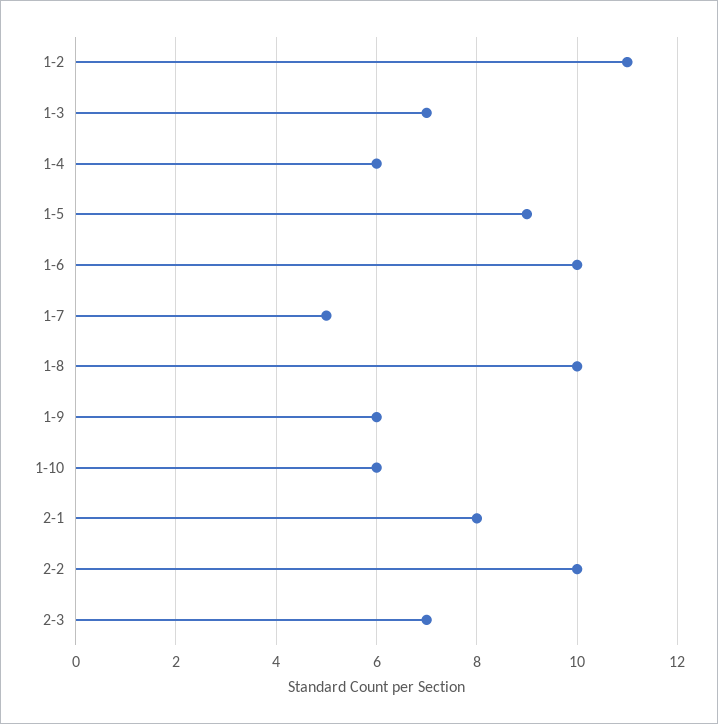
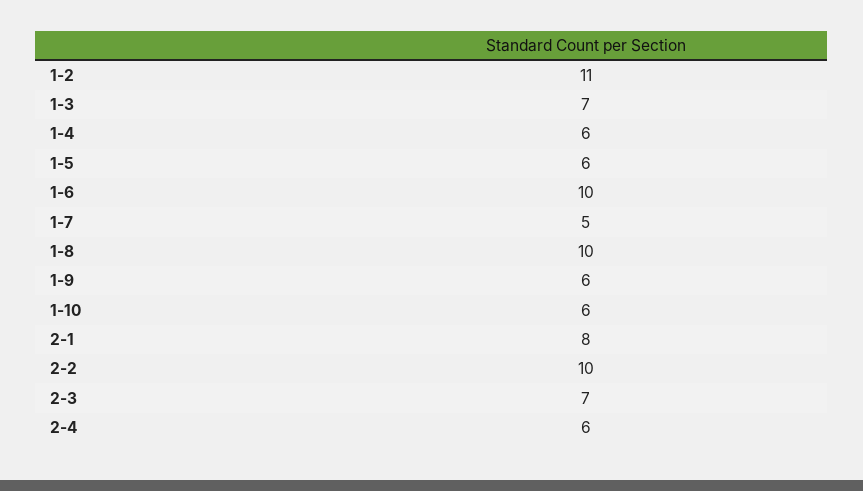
1-5: 9 -> 6
2-4: none -> 6

